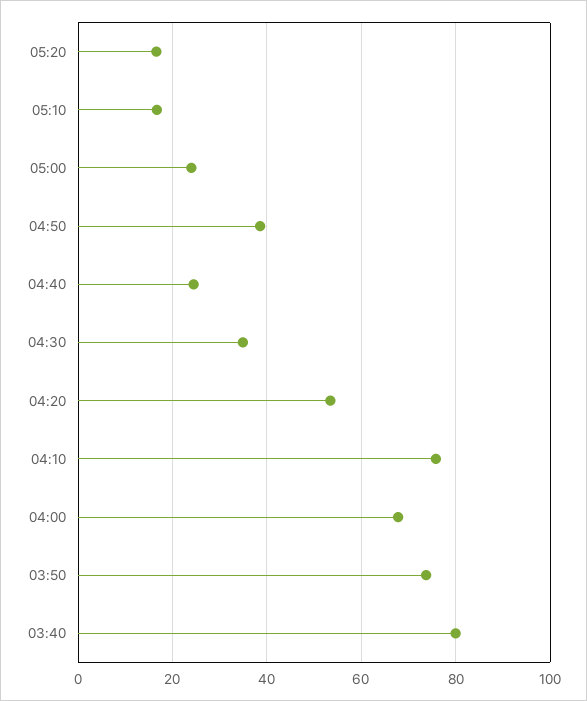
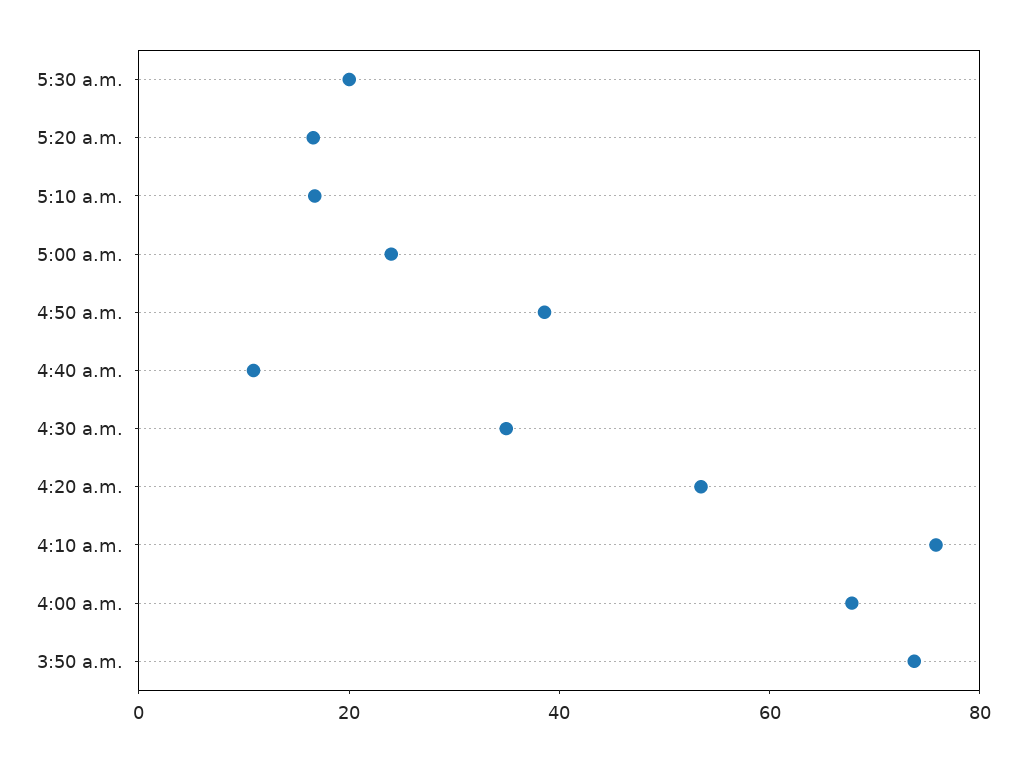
04:40: 24 -> 10
03:40: 80 -> none
5:30 a.m.: none -> 20

